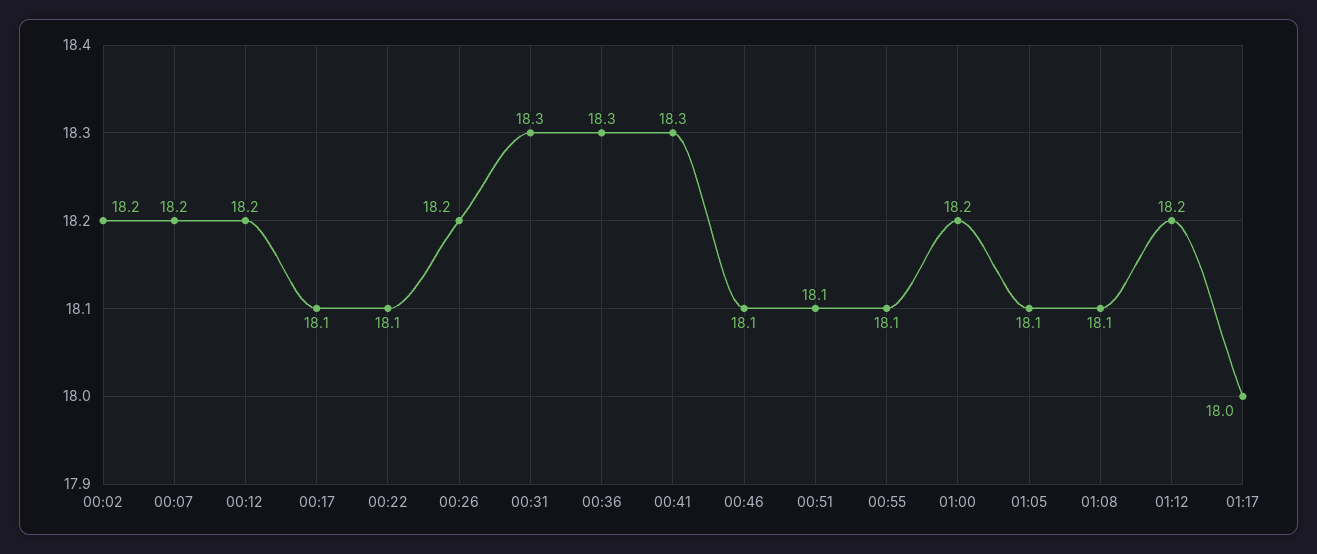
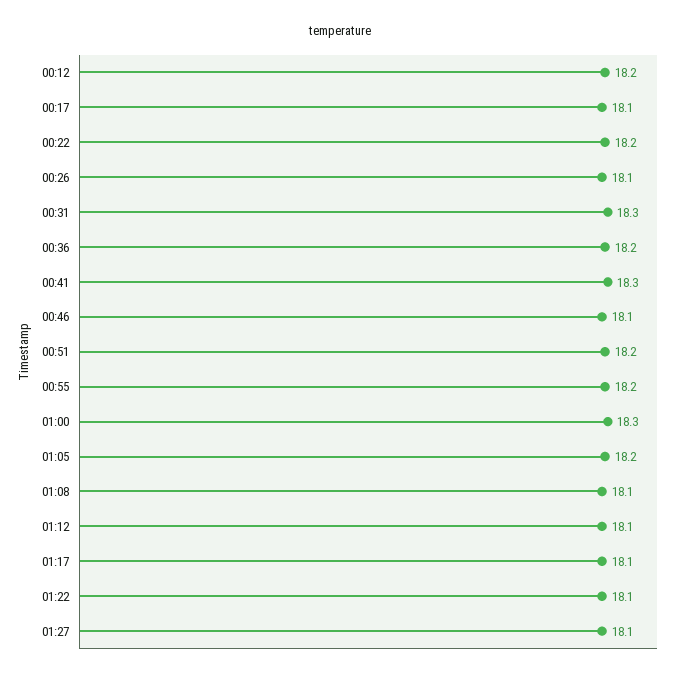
00:02: 18.2 -> none
00:07: 18.2 -> none
00:22: 18.1 -> 18.2
00:26: 18.2 -> 18.1
00:36: 18.3 -> 18.2
00:51: 18.1 -> 18.2
00:55: 18.1 -> 18.2
01:00: 18.2 -> 18.3
01:05: 18.1 -> 18.2
01:12: 18.2 -> 18.1
01:17: 18 -> 18.1
01:22: none -> 18.1
01:27: none -> 18.1

